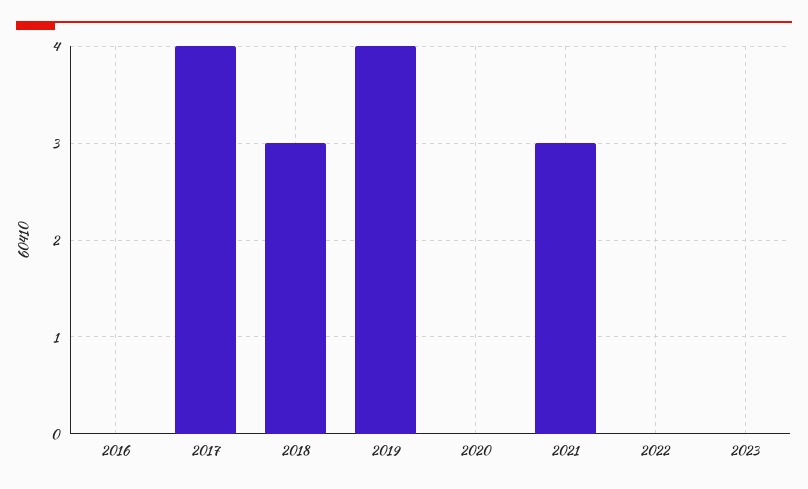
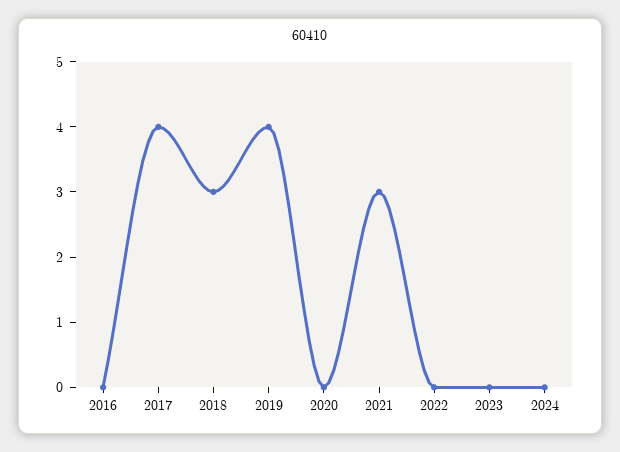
2024: none -> 0

